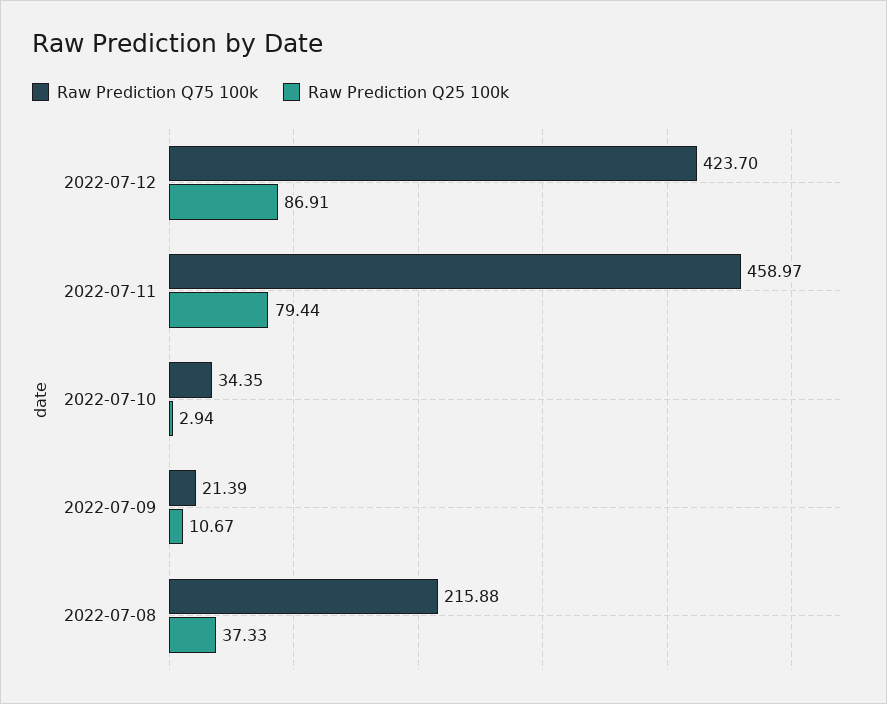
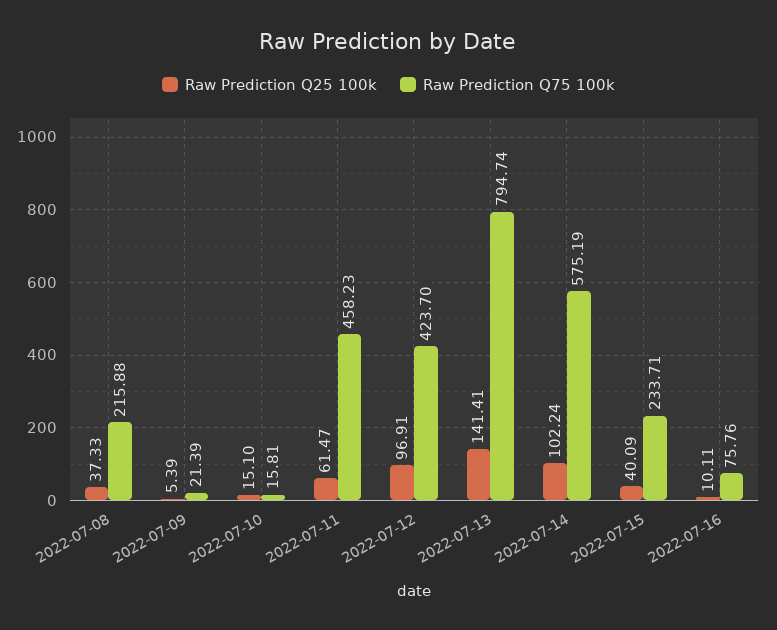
Raw Prediction Q25 100k, 2022-07-12: 86.91 -> 96.91
Raw Prediction Q75 100k, 2022-07-11: 458.97 -> 458.23
Raw Prediction Q25 100k, 2022-07-11: 79.44 -> 61.47
Raw Prediction Q75 100k, 2022-07-10: 34.35 -> 15.81
Raw Prediction Q25 100k, 2022-07-10: 2.94 -> 15.1
Raw Prediction Q25 100k, 2022-07-09: 10.67 -> 5.39
Raw Prediction Q25 100k, 2022-07-13: none -> 141.41
Raw Prediction Q75 100k, 2022-07-13: none -> 794.74
Raw Prediction Q25 100k, 2022-07-14: none -> 102.24
Raw Prediction Q75 100k, 2022-07-14: none -> 575.19
Raw Prediction Q25 100k, 2022-07-15: none -> 40.09
Raw Prediction Q75 100k, 2022-07-15: none -> 233.71
Raw Prediction Q25 100k, 2022-07-16: none -> 10.11
Raw Prediction Q75 100k, 2022-07-16: none -> 75.76

